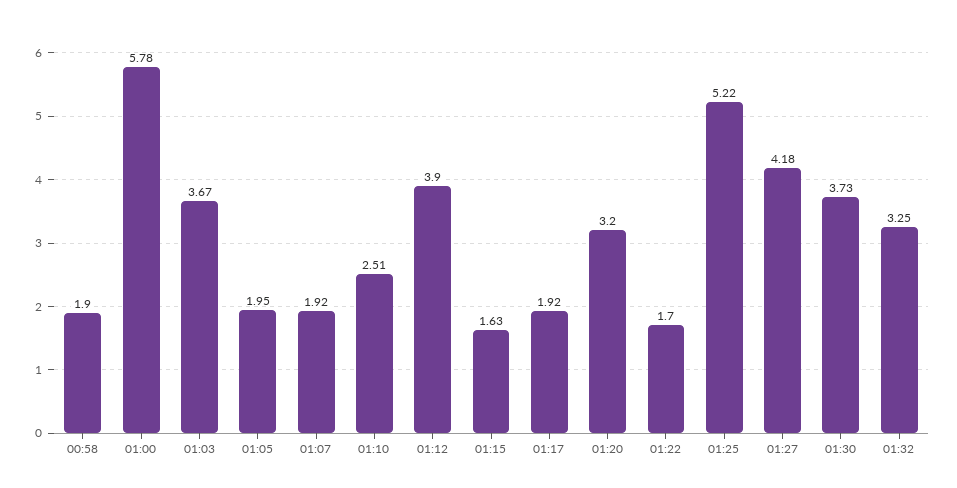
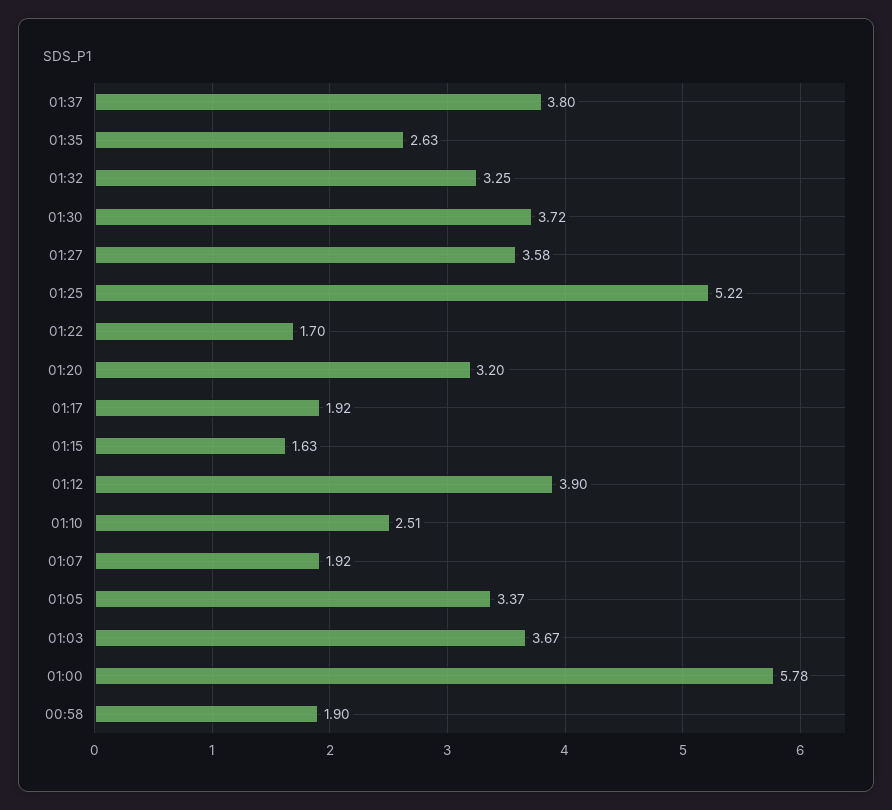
01:05: 1.95 -> 3.37
01:27: 4.18 -> 3.58
01:30: 3.73 -> 3.72
01:37: none -> 3.8
01:35: none -> 2.63

